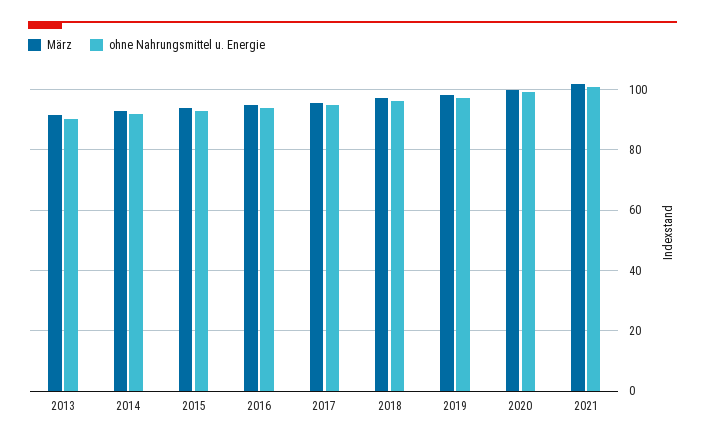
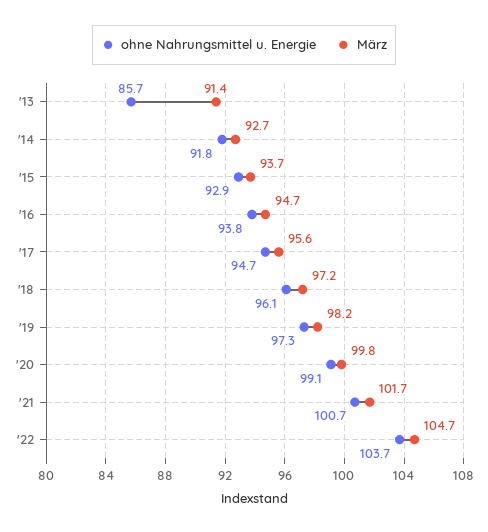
ohne Nahrungsmittel u. Energie, 2013: 90 -> 85.7
ohne Nahrungsmittel u. Energie, '22: none -> 103.7
März, '22: none -> 104.7

